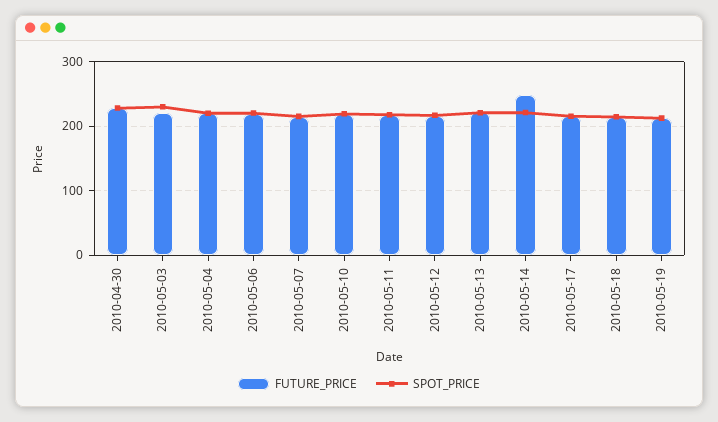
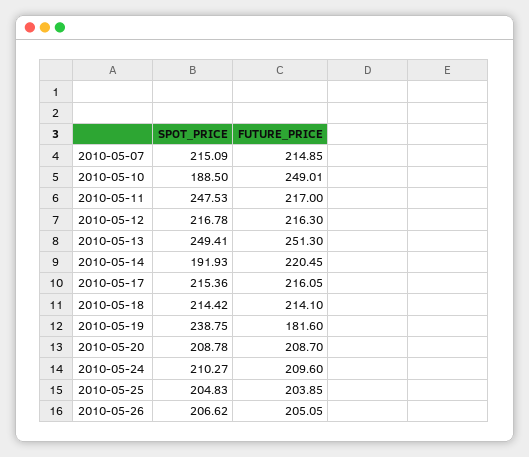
FUTURE_PRICE, 2010-04-30: 230 -> none
SPOT_PRICE, 2010-04-30: 230 -> none
FUTURE_PRICE, 2010-05-03: 220 -> none
SPOT_PRICE, 2010-05-03: 230 -> none
FUTURE_PRICE, 2010-05-04: 220 -> none
SPOT_PRICE, 2010-05-04: 220 -> none
FUTURE_PRICE, 2010-05-06: 220 -> none
SPOT_PRICE, 2010-05-06: 220 -> none
FUTURE_PRICE, 2010-05-10: 220 -> 249.01
SPOT_PRICE, 2010-05-10: 220 -> 188.5
SPOT_PRICE, 2010-05-11: 220 -> 247.53
FUTURE_PRICE, 2010-05-13: 220 -> 251.3
SPOT_PRICE, 2010-05-13: 220 -> 249.41
FUTURE_PRICE, 2010-05-14: 250 -> 220.45
SPOT_PRICE, 2010-05-14: 220 -> 191.93
FUTURE_PRICE, 2010-05-19: 210 -> 181.6
SPOT_PRICE, 2010-05-19: 210 -> 238.75
SPOT_PRICE, 2010-05-20: none -> 208.78
FUTURE_PRICE, 2010-05-20: none -> 208.7
SPOT_PRICE, 2010-05-24: none -> 210.27
FUTURE_PRICE, 2010-05-24: none -> 209.6
SPOT_PRICE, 2010-05-25: none -> 204.83
FUTURE_PRICE, 2010-05-25: none -> 203.85
SPOT_PRICE, 2010-05-26: none -> 206.62
FUTURE_PRICE, 2010-05-26: none -> 205.05

